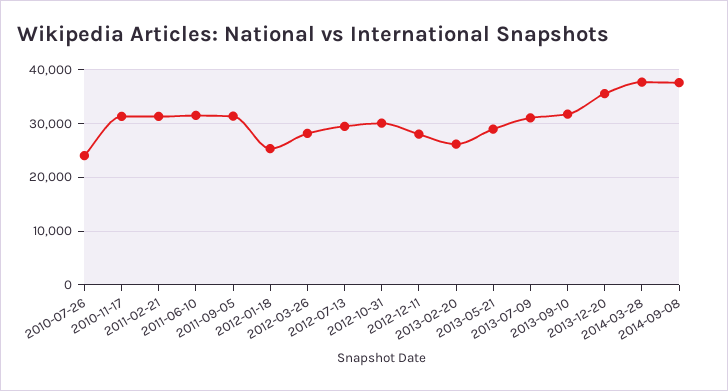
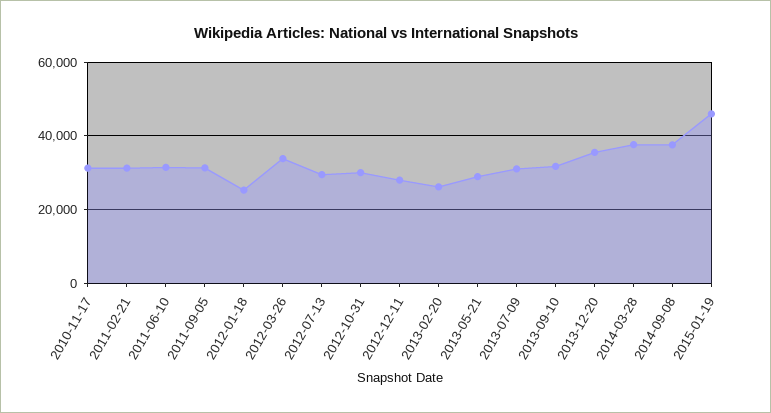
2010-07-26: 24000 -> none
2012-03-26: 28000 -> 34000
2015-01-19: none -> 46000

